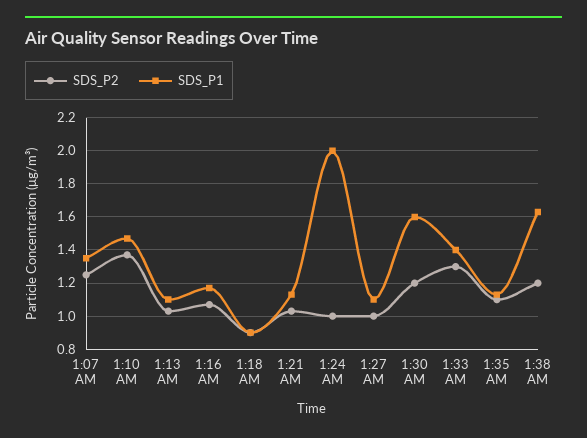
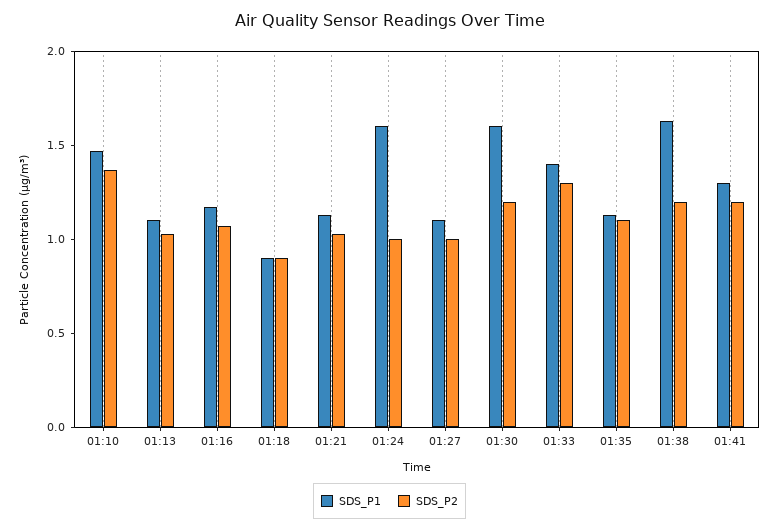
SDS_P2, 1:07 AM: 1.25 -> none
SDS_P1, 1:07 AM: 1.35 -> none
SDS_P1, 1:24 AM: 2 -> 1.6
SDS_P1, 01:41: none -> 1.3
SDS_P2, 01:41: none -> 1.2

